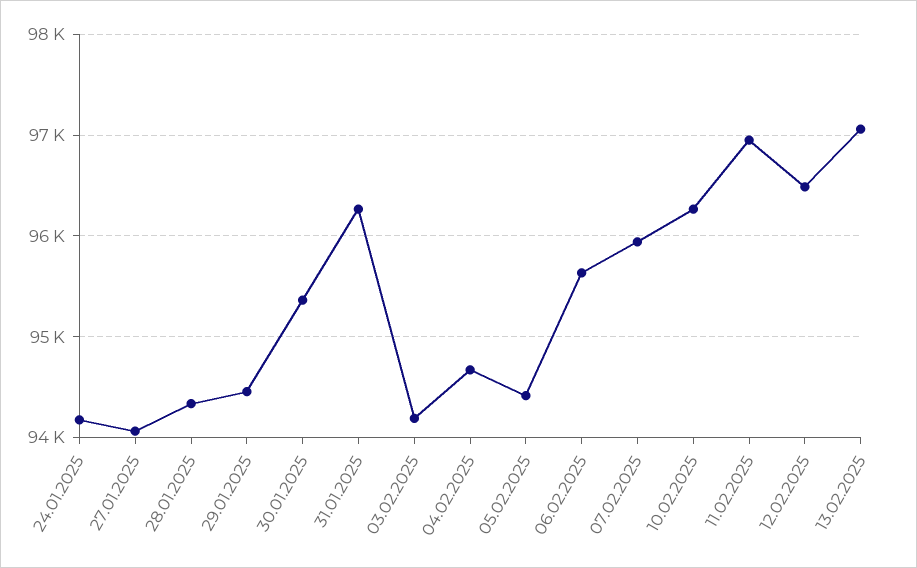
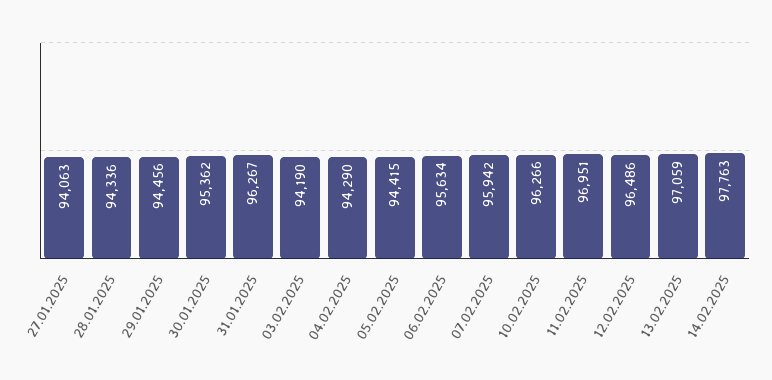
24.01.2025: 94200 -> none
04.02.2025: 94700 -> 94290
14.02.2025: none -> 97763

